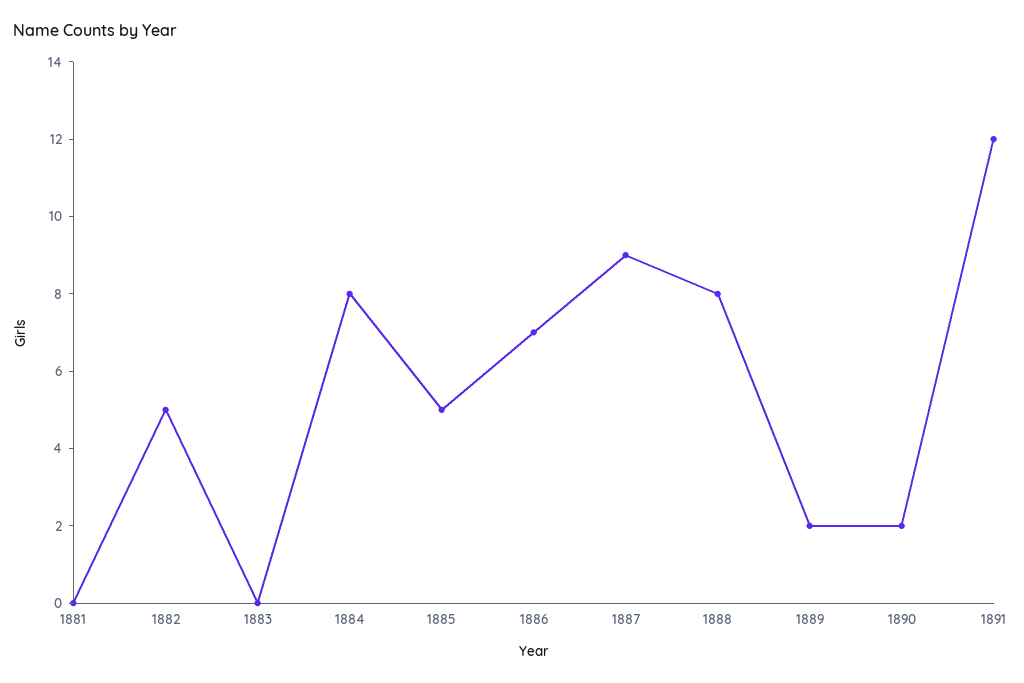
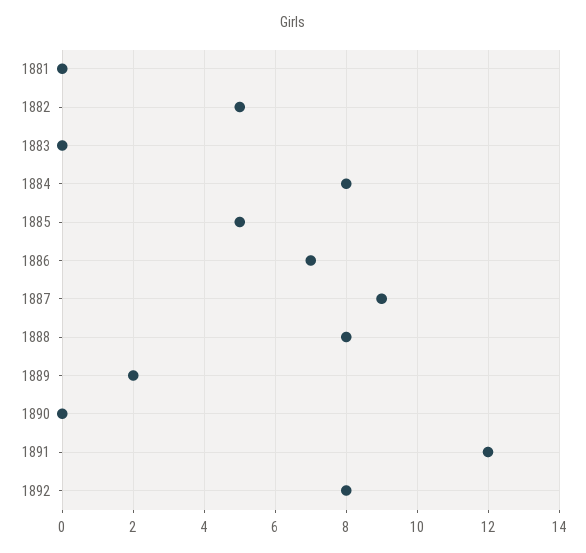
1890: 2 -> 0
1892: none -> 8

